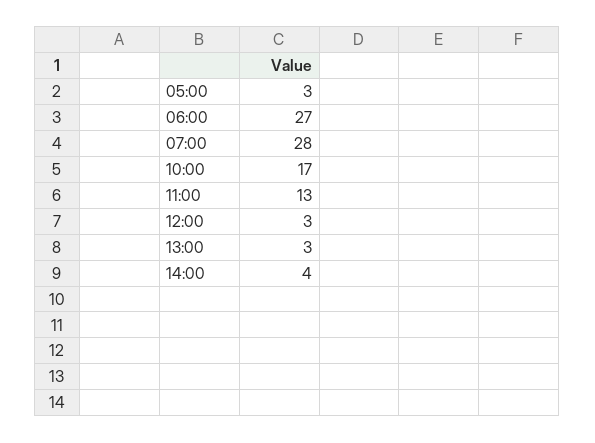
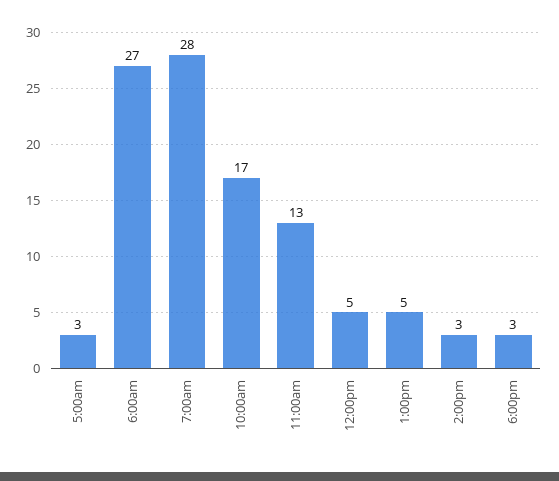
12:00: 3 -> 5
13:00: 3 -> 5
14:00: 4 -> 3
6:00pm: none -> 3

